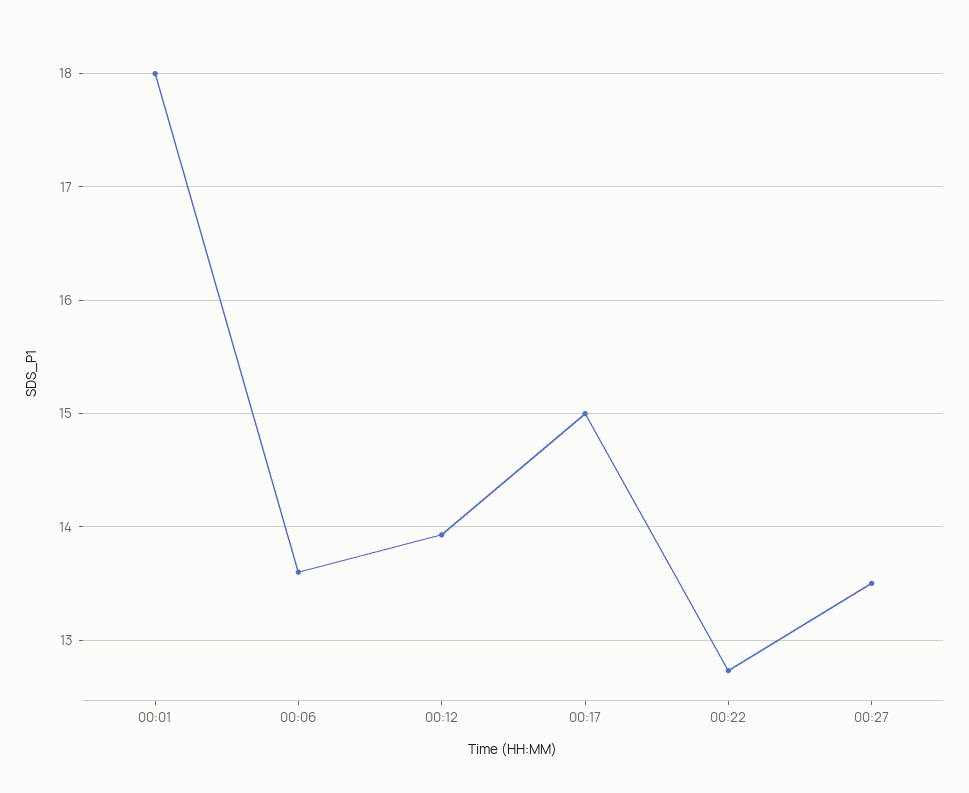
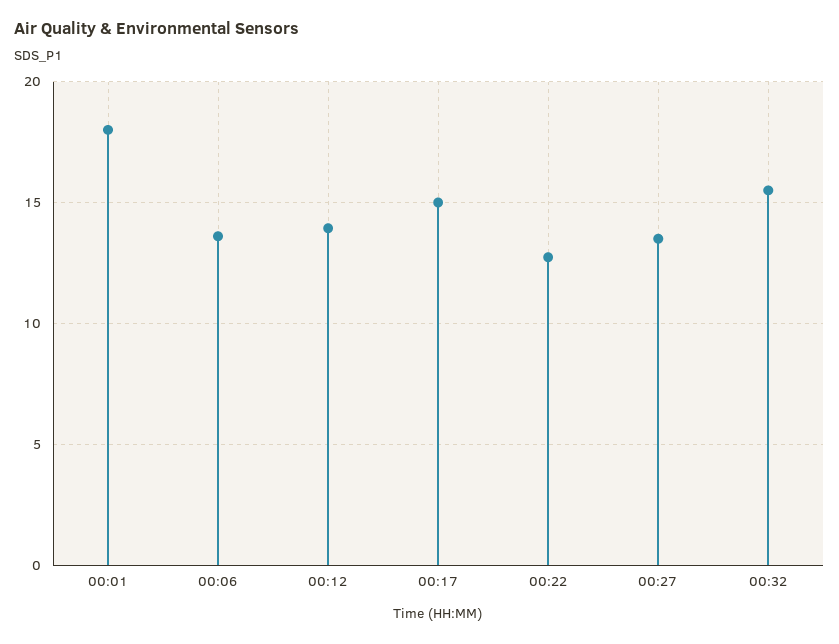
00:32: none -> 15.5

